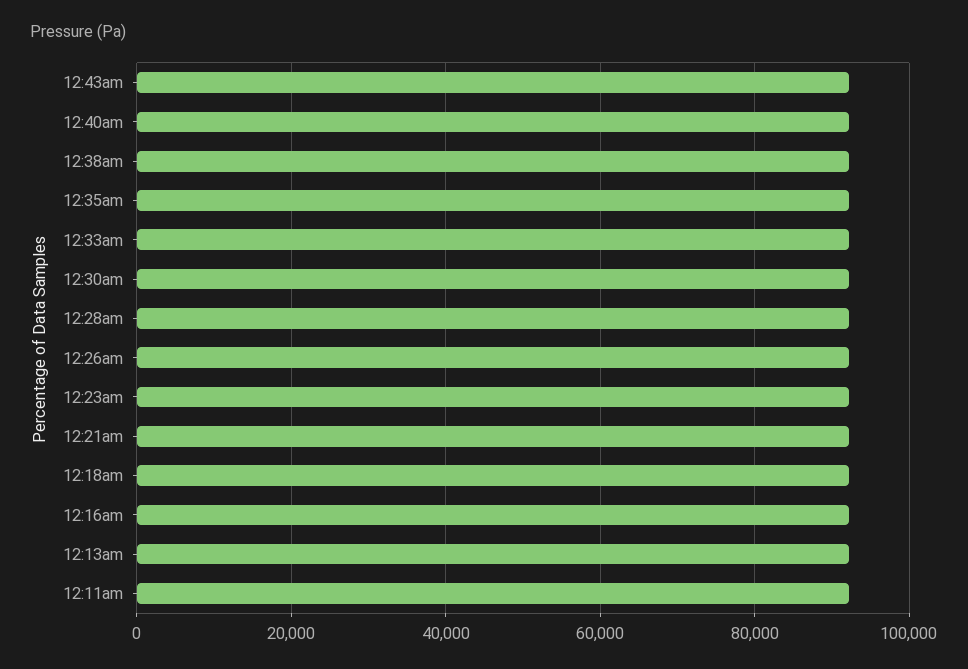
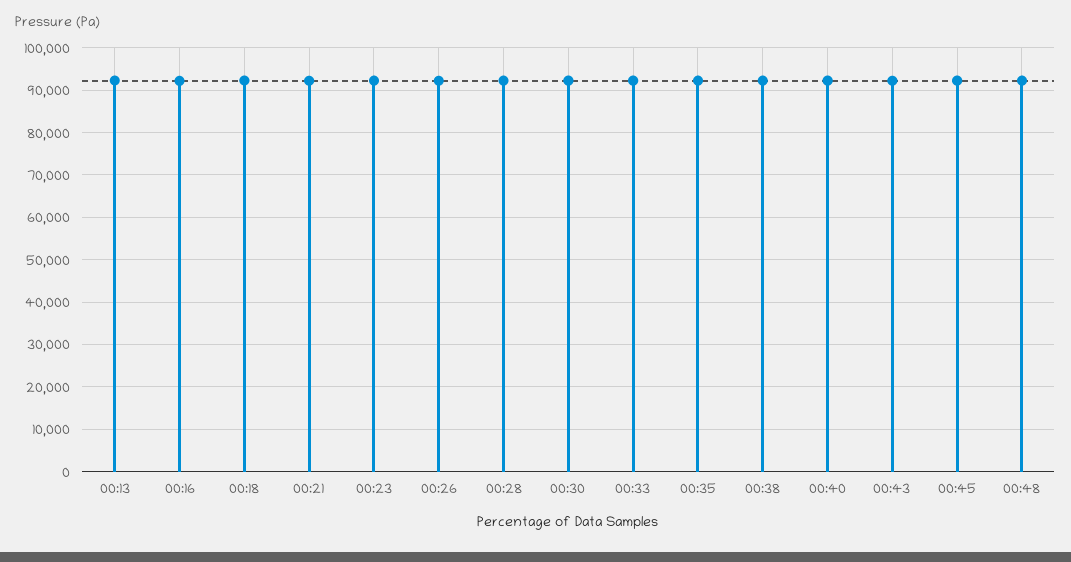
12:11am: 92000 -> none
00:45: none -> 92000
00:48: none -> 92000

